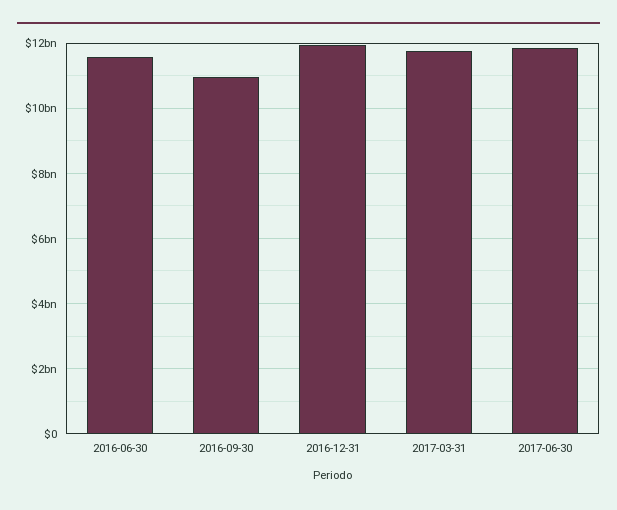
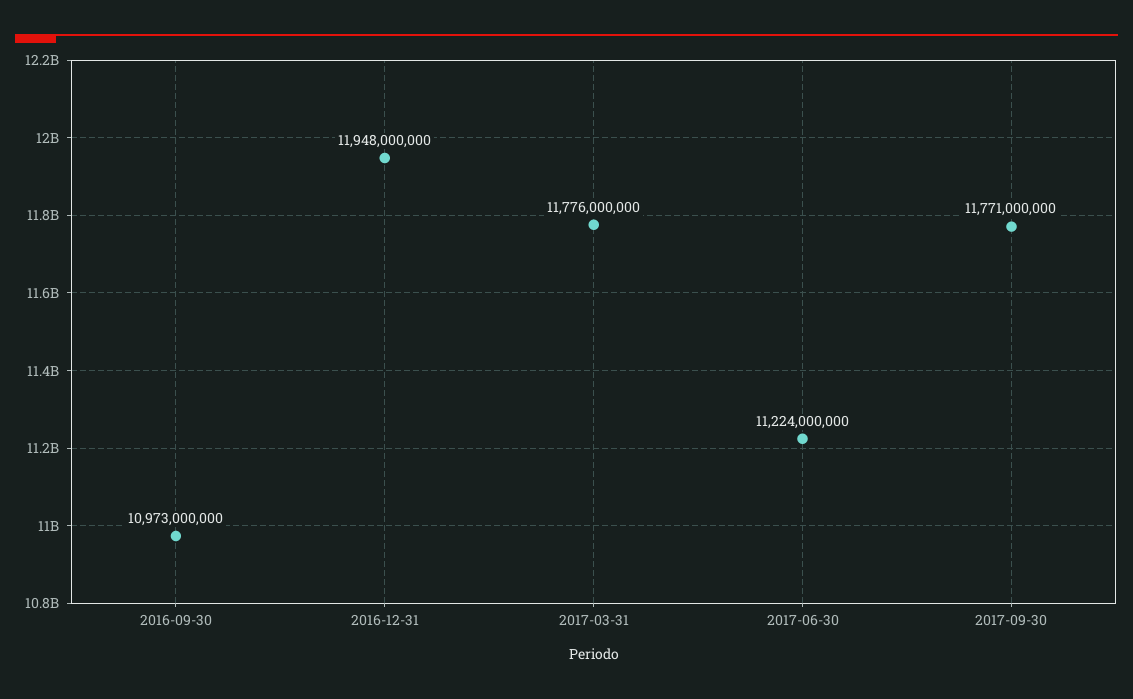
2016-06-30: 11600000000 -> none
2017-06-30: 11800000000 -> 11224000000
2017-09-30: none -> 11771000000

